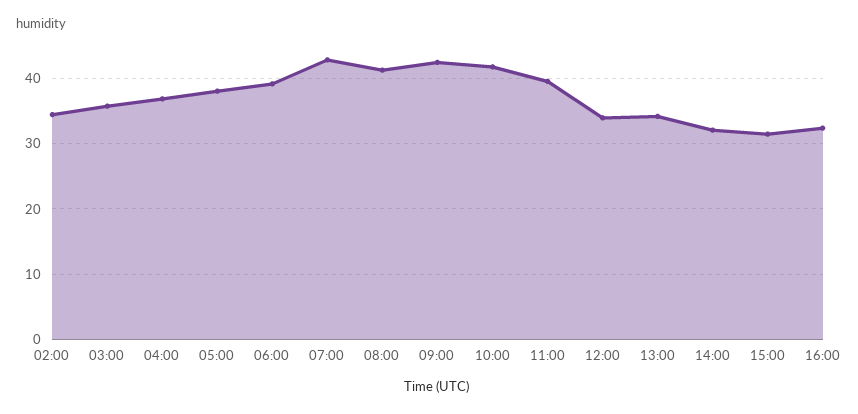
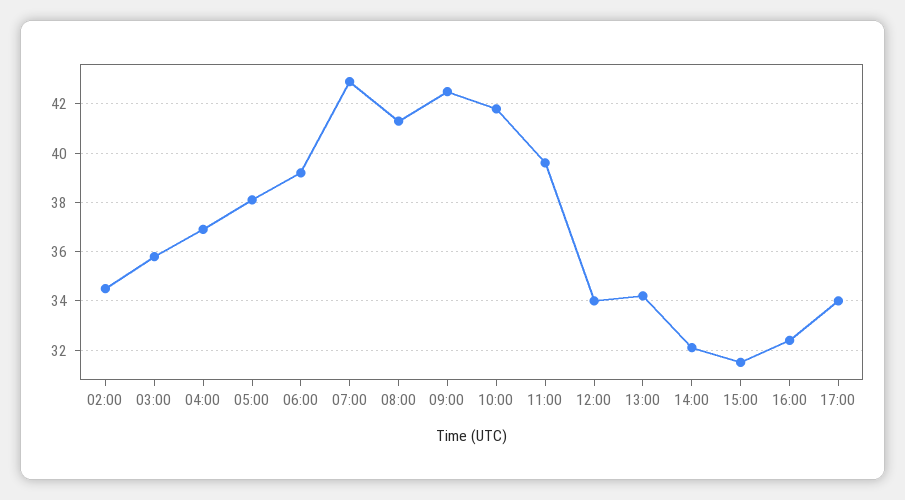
17:00: none -> 34

